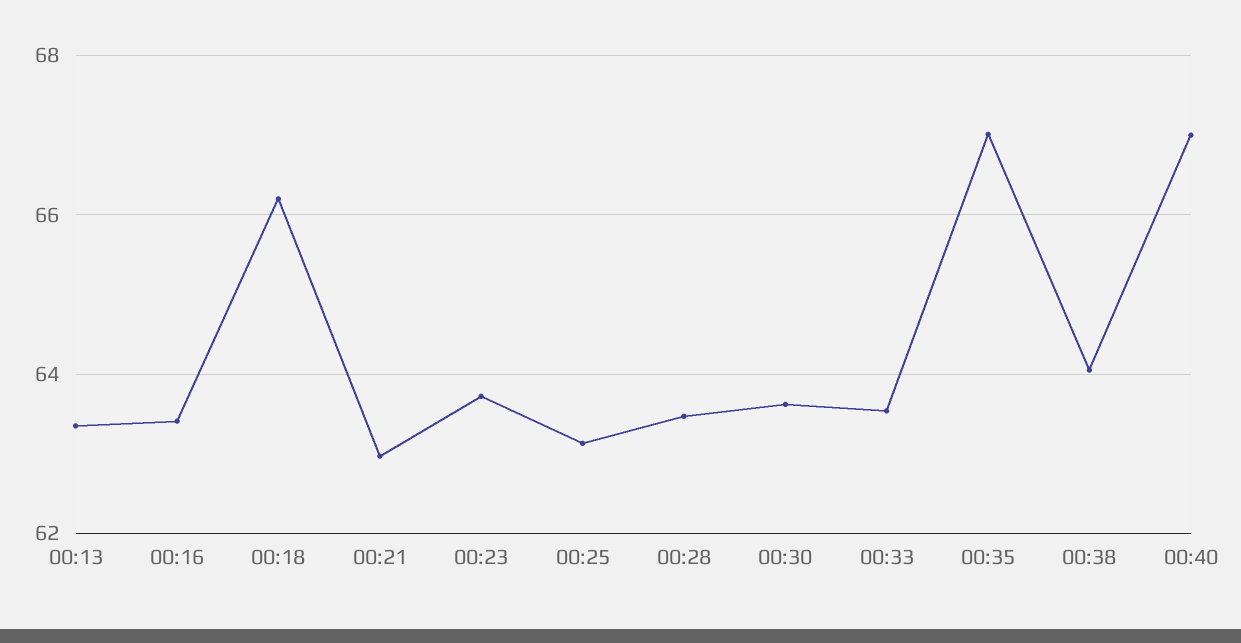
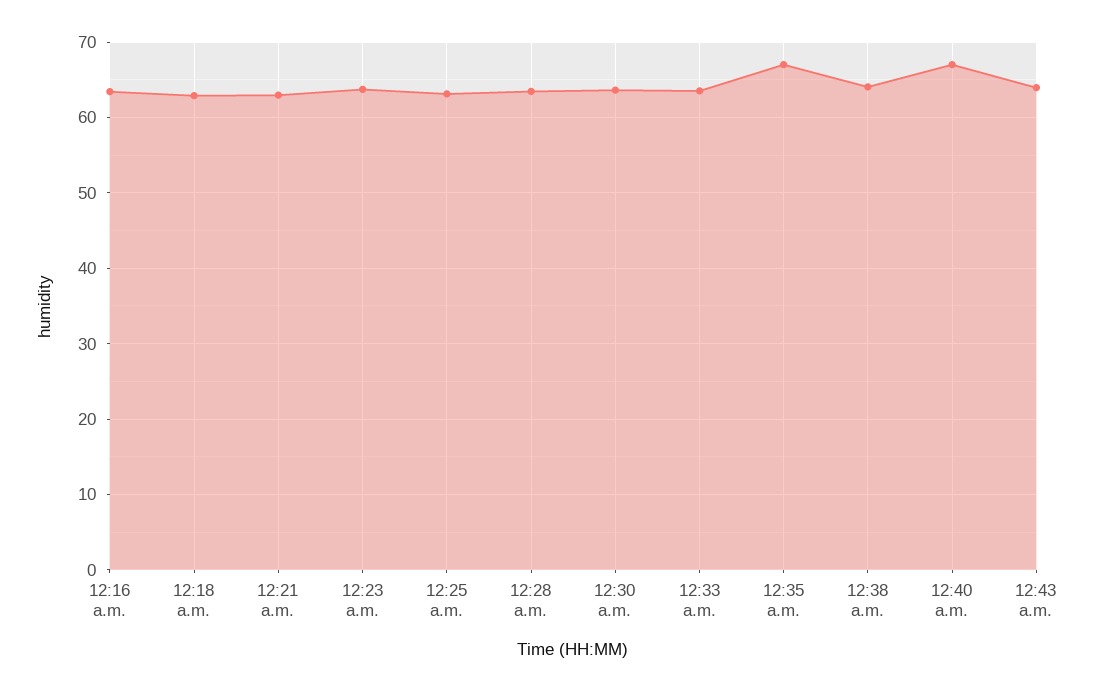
00:13: 63.4 -> none
00:18: 66.2 -> 63
12:43 a.m.: none -> 64

